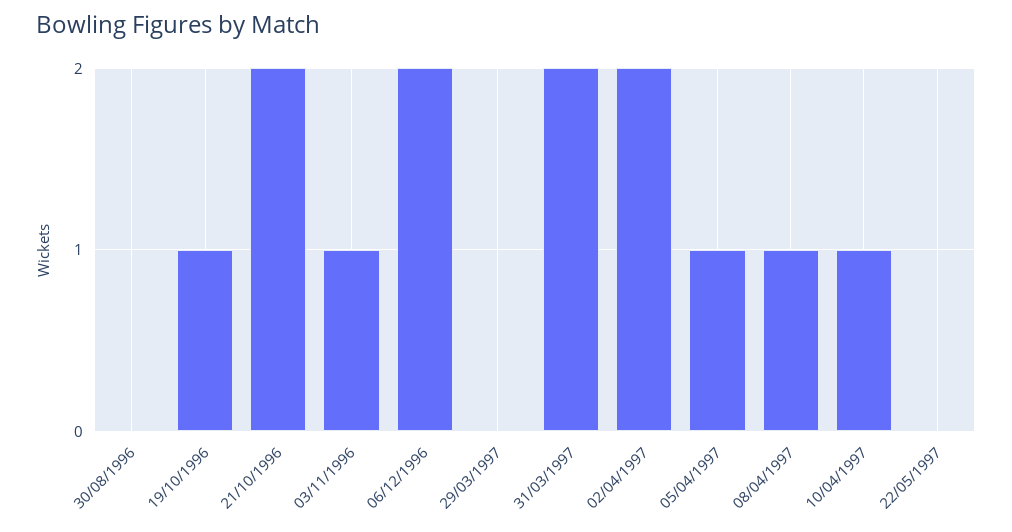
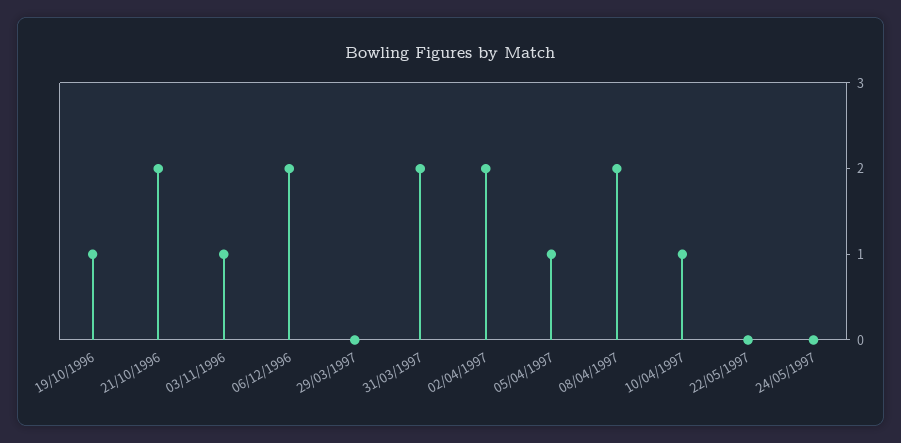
30/08/1996: 0 -> none
08/04/1997: 1 -> 2
24/05/1997: none -> 0

